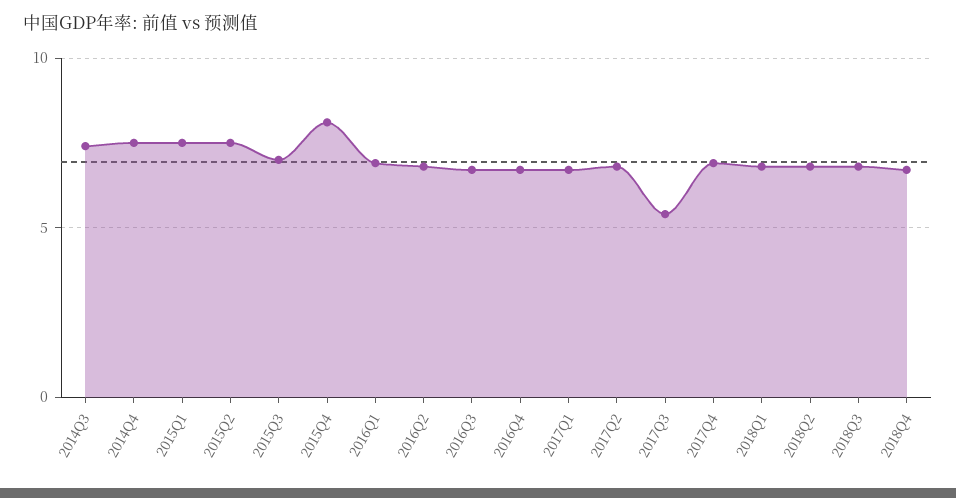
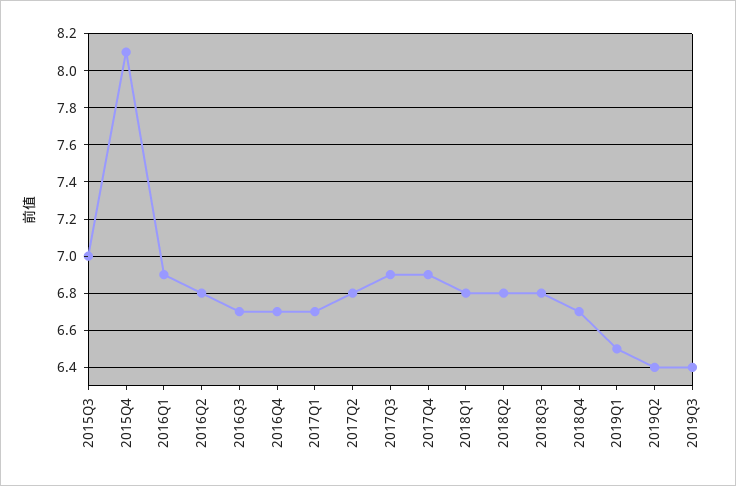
2014Q3: 7.5 -> none
2014Q4: 7.5 -> none
2015Q1: 7.5 -> none
2015Q2: 7.5 -> none
2017Q3: 5.5 -> 6.9
2019Q1: none -> 6.5
2019Q2: none -> 6.4
2019Q3: none -> 6.4

